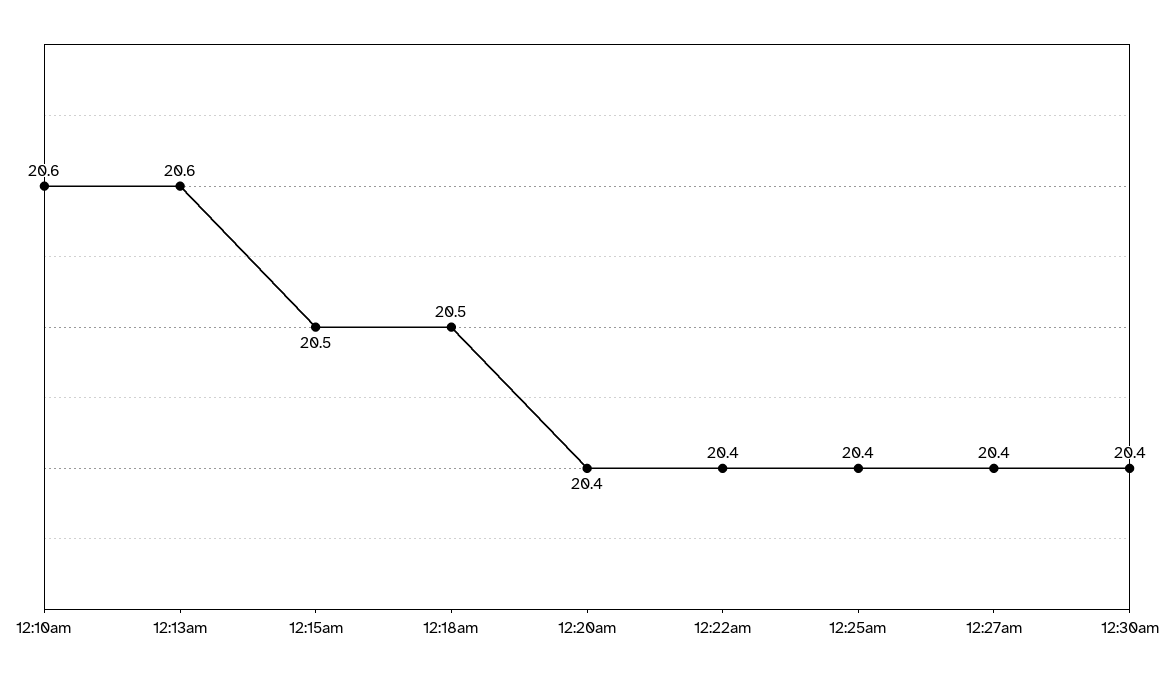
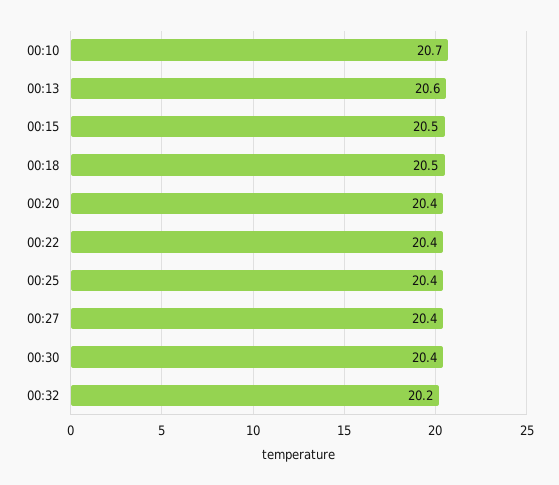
12:10am: 20.6 -> 20.7
00:32: none -> 20.2

